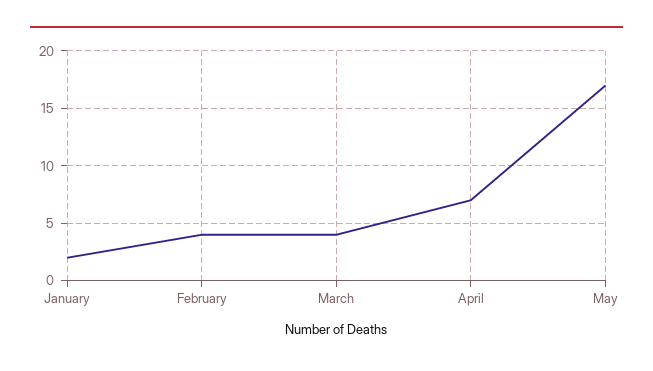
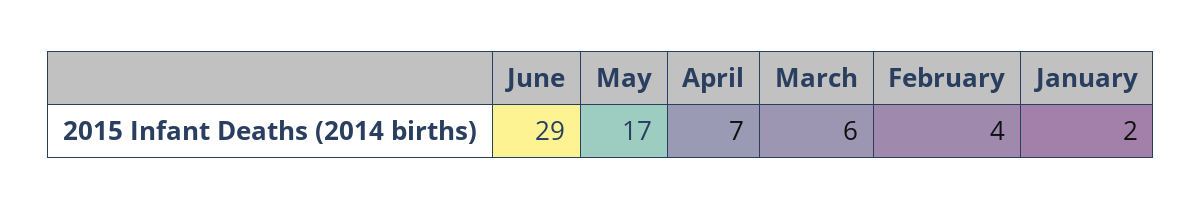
March: 4 -> 6
June: none -> 29

